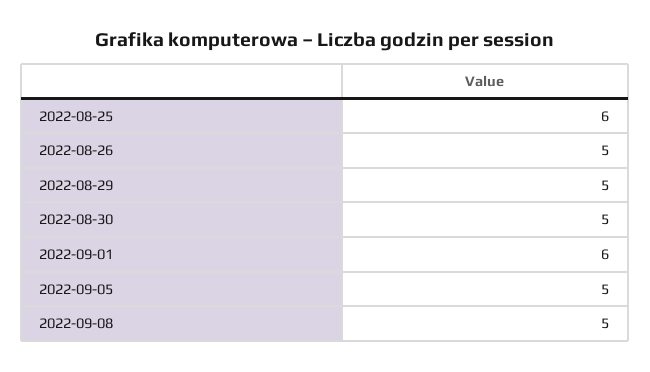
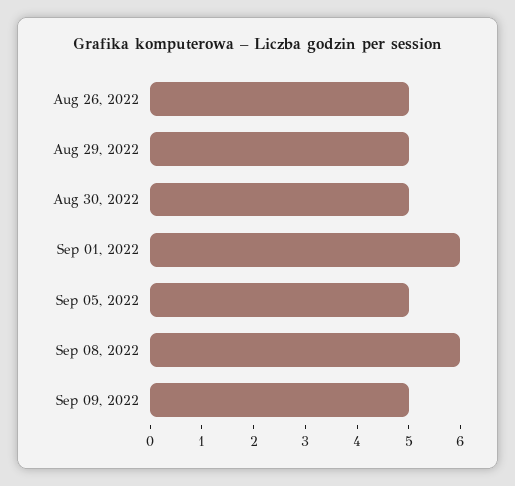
2022-08-25: 6 -> none
2022-09-08: 5 -> 6
Sep 09, 2022: none -> 5

